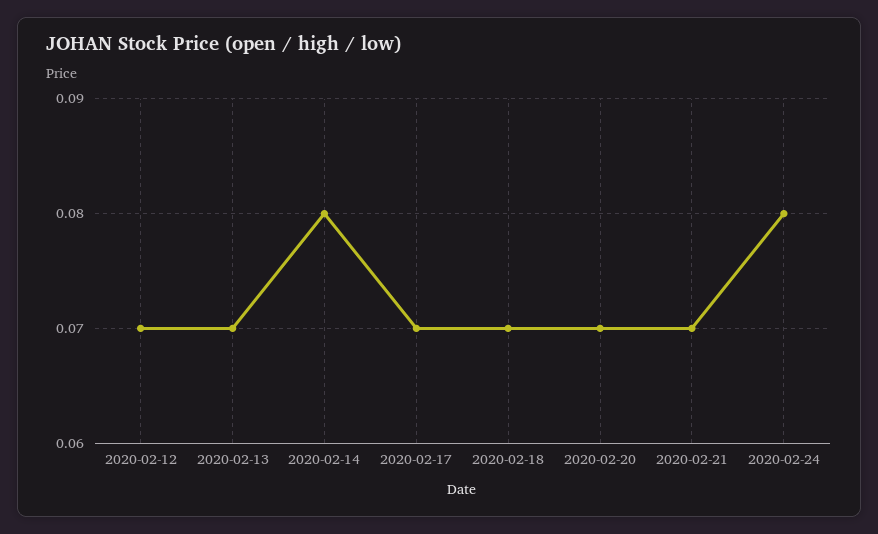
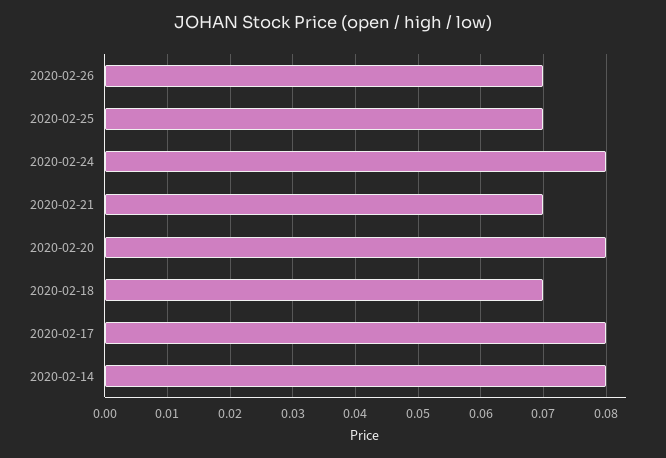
2020-02-12: 0.07 -> none
2020-02-13: 0.07 -> none
2020-02-17: 0.07 -> 0.08
2020-02-20: 0.07 -> 0.08
2020-02-26: none -> 0.07
2020-02-25: none -> 0.07

